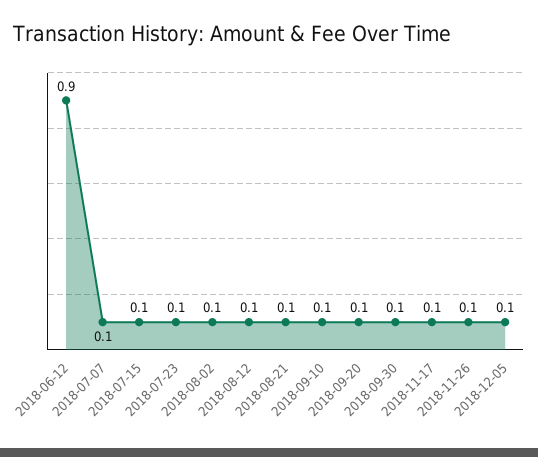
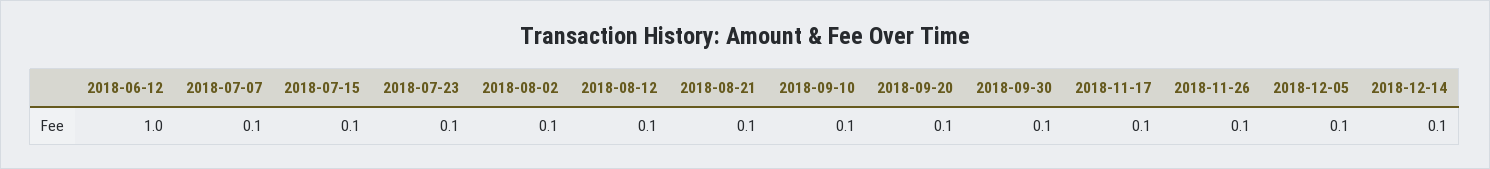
2018-06-12: 0.9 -> 1
2018-12-14: none -> 0.1

